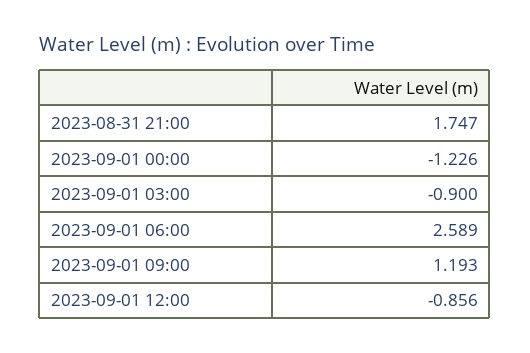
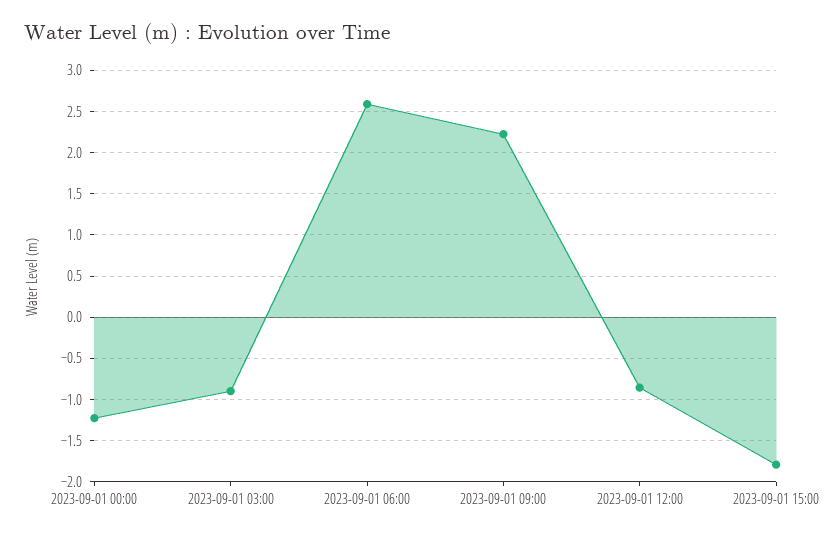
2023-08-31 21:00: 1.747 -> none
2023-09-01 09:00: 1.193 -> 2.2
2023-09-01 15:00: none -> -1.8

